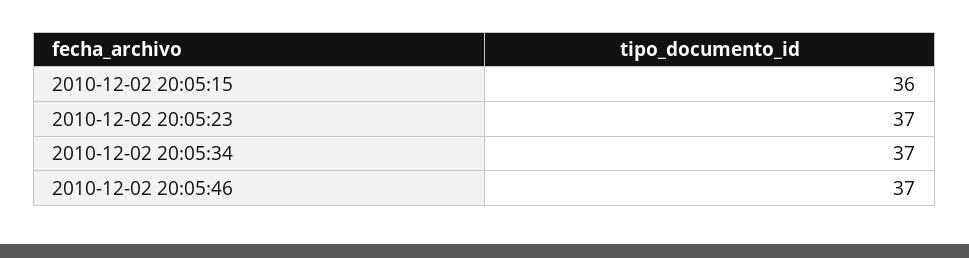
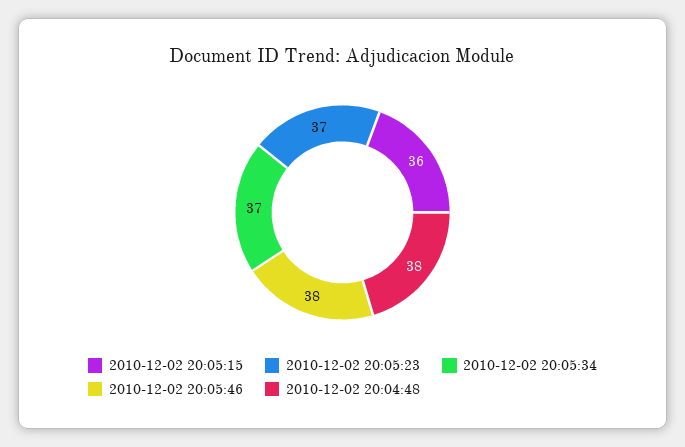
2010-12-02 20:05:46: 37 -> 38
2010-12-02 20:04:48: none -> 38

